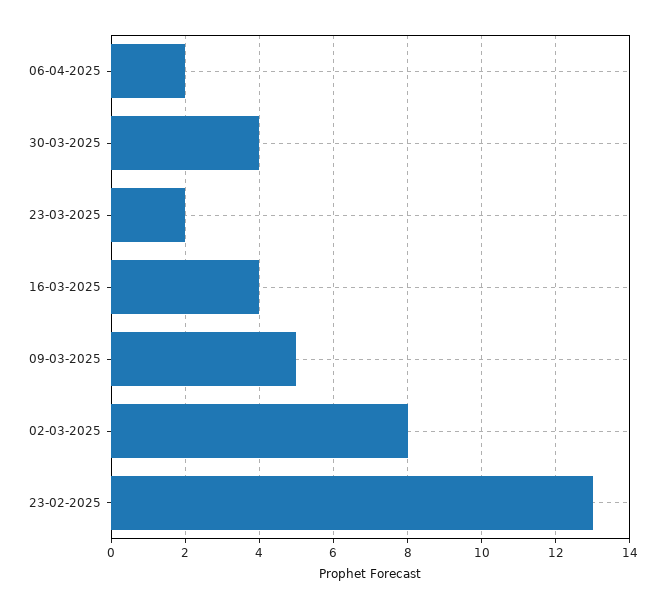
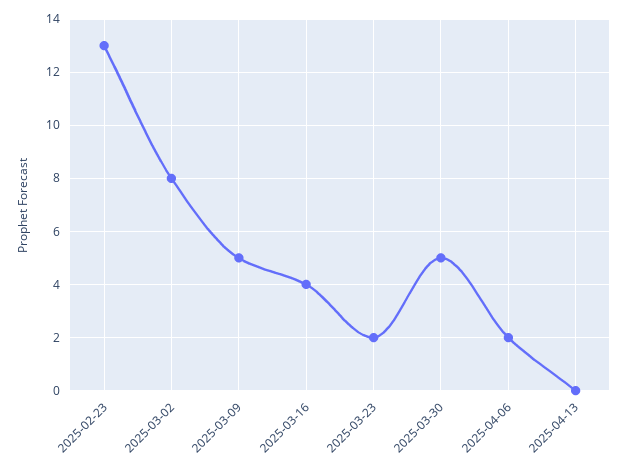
30-03-2025: 4 -> 5
2025-04-13: none -> 0

